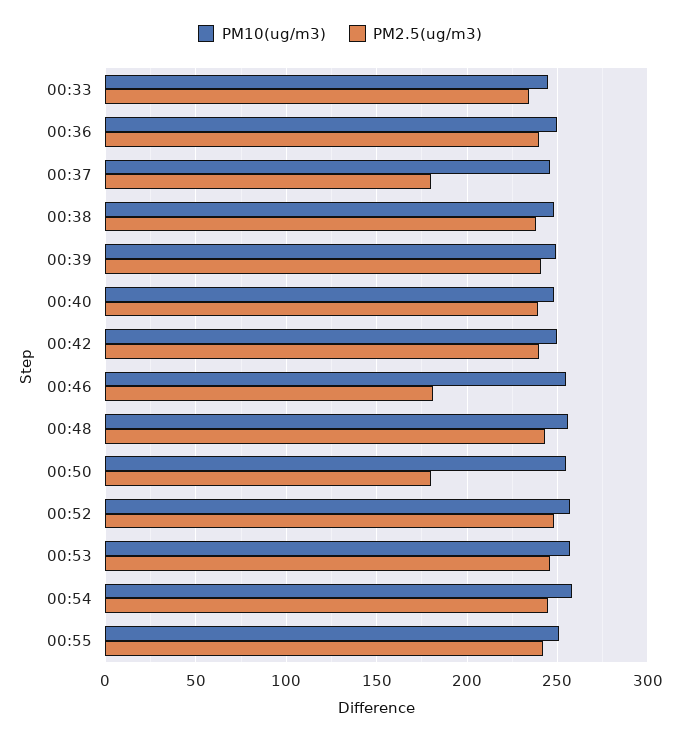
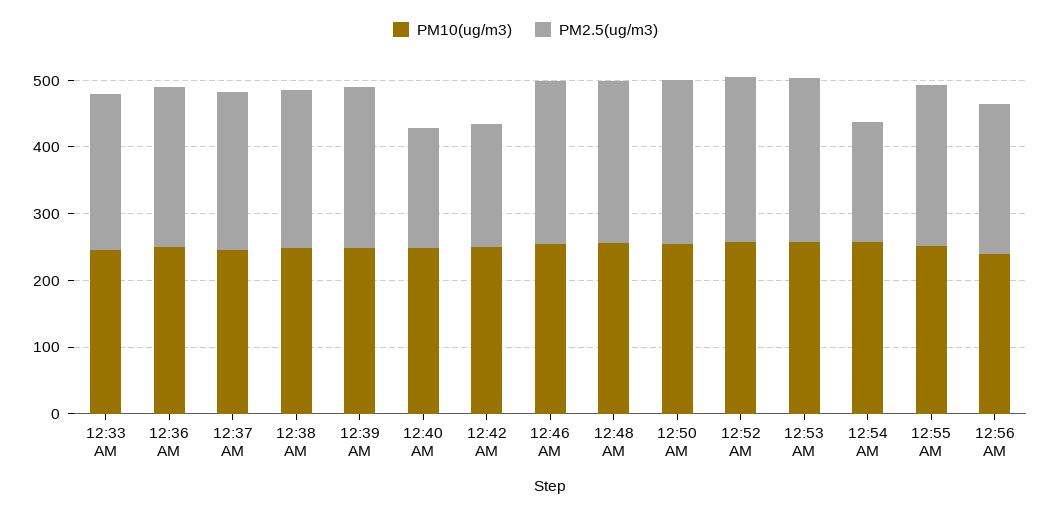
PM2.5(ug/m3), 00:37: 180 -> 240
PM2.5(ug/m3), 00:40: 240 -> 180
PM2.5(ug/m3), 00:42: 240 -> 180
PM2.5(ug/m3), 00:46: 180 -> 240
PM2.5(ug/m3), 00:50: 180 -> 240
PM2.5(ug/m3), 00:54: 245 -> 180
PM10(ug/m3), 12:56 AM: none -> 240
PM2.5(ug/m3), 12:56 AM: none -> 220

